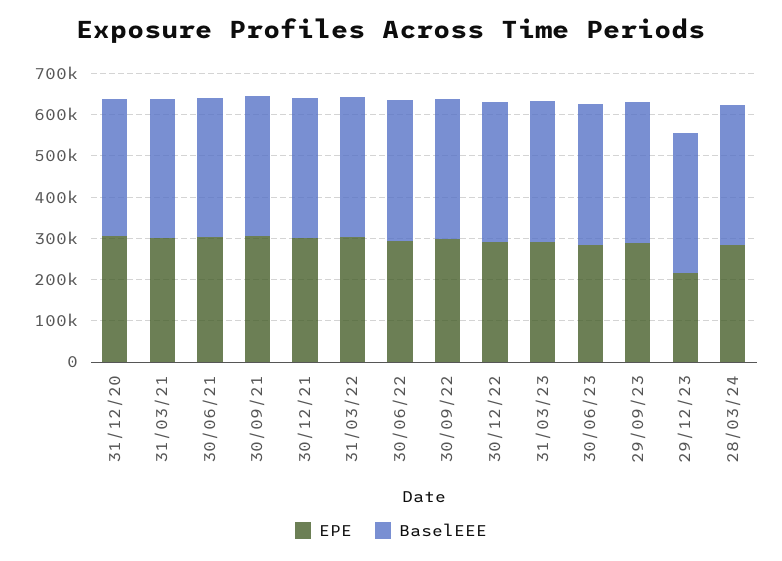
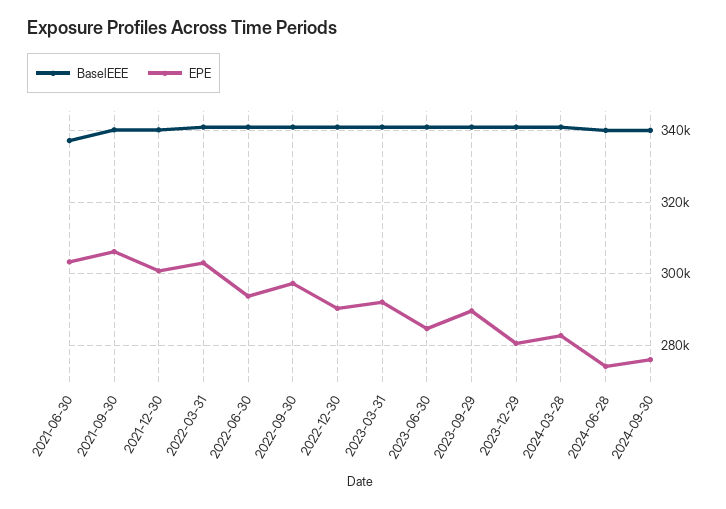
EPE, 31/12/20: 300000 -> none
BaselEEE, 31/12/20: 340000 -> none
EPE, 31/03/21: 300000 -> none
BaselEEE, 31/03/21: 340000 -> none
EPE, 29/12/23: 220000 -> 280000
BaselEEE, 2024-06-28: none -> 340000
EPE, 2024-06-28: none -> 274000
BaselEEE, 2024-09-30: none -> 340000
EPE, 2024-09-30: none -> 276000

